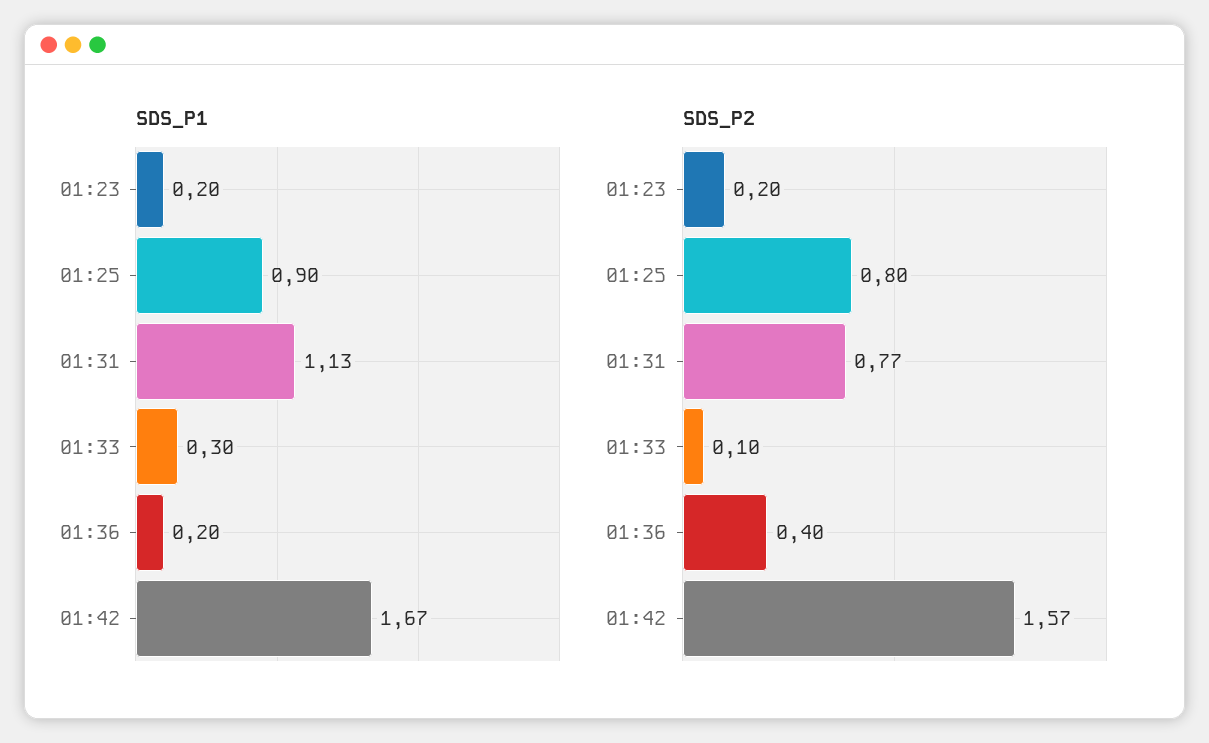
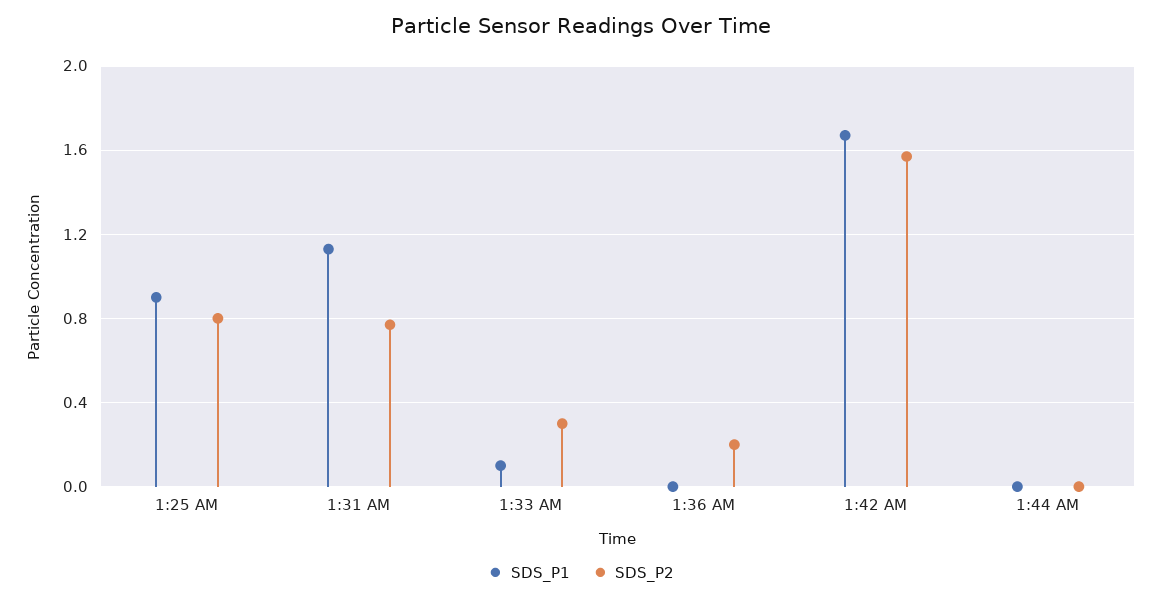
SDS_P1, 01:23: 0.2 -> none
SDS_P1, 01:33: 0.3 -> 0.1
SDS_P1, 01:36: 0.2 -> 0
SDS_P2, 01:23: 0.2 -> none
SDS_P2, 01:33: 0.1 -> 0.3
SDS_P2, 01:36: 0.4 -> 0.2
SDS_P1, 1:44 AM: none -> 0
SDS_P2, 1:44 AM: none -> 0

